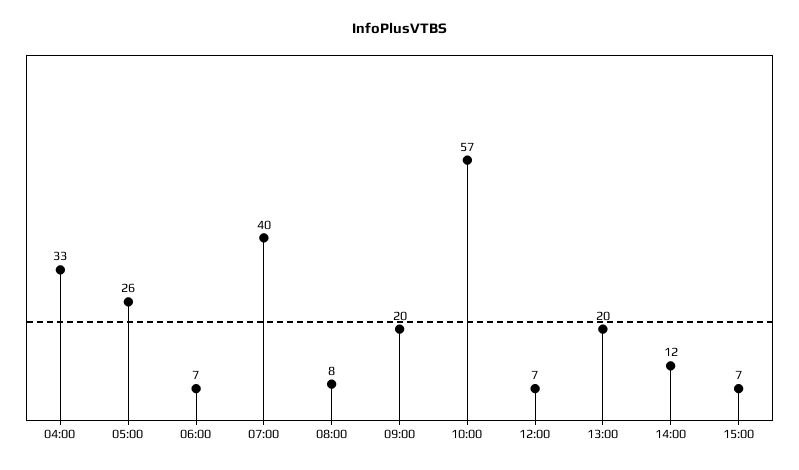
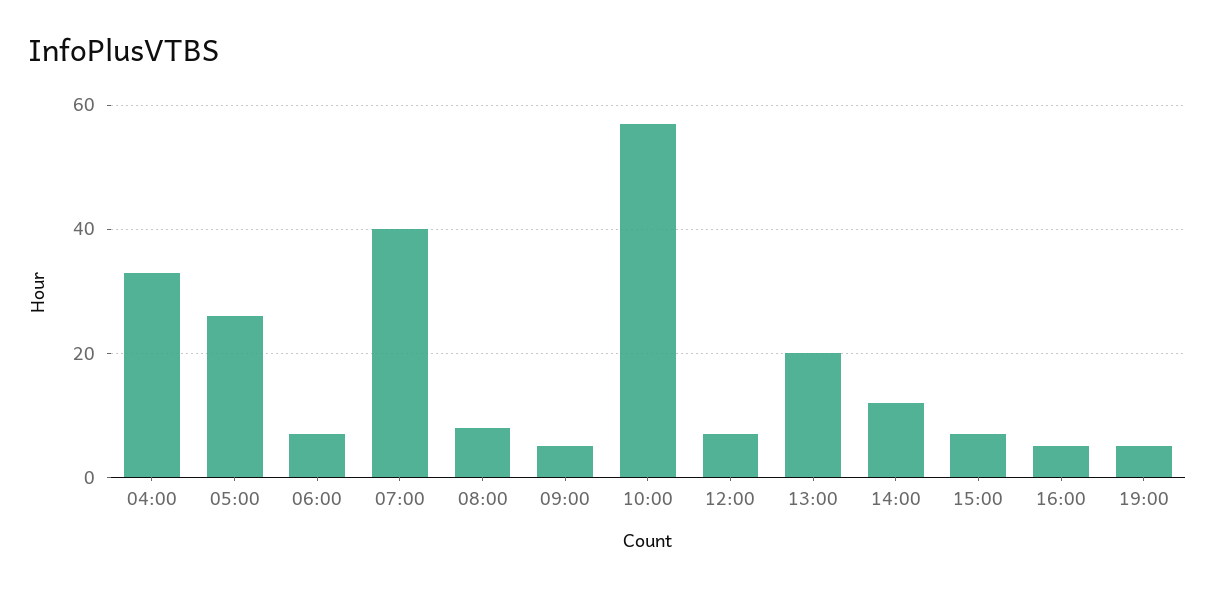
09:00: 20 -> 5
16:00: none -> 5
19:00: none -> 5

